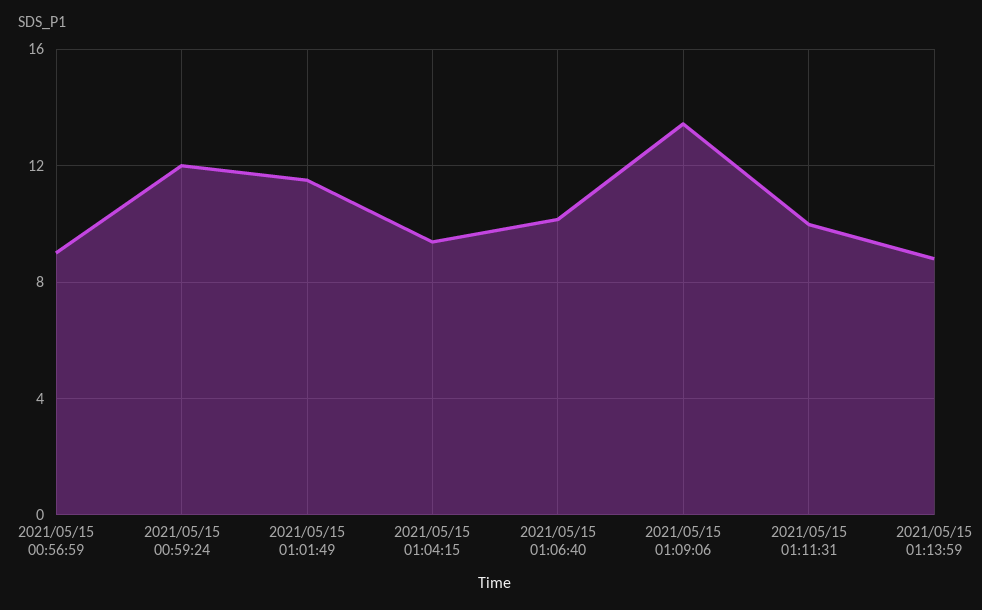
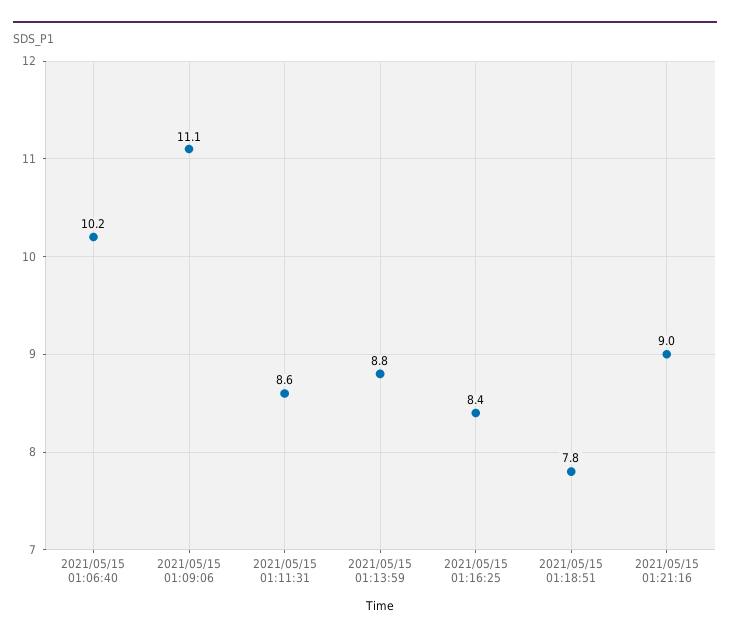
2021/05/15 00:56:59: 9 -> none
2021/05/15 00:59:24: 12 -> none
2021/05/15 01:01:49: 11.5 -> none
2021/05/15 01:04:15: 9.5 -> none
2021/05/15 01:09:06: 13.5 -> 11.1
2021/05/15 01:11:31: 10 -> 8.6
2021/05/15 01:16:25: none -> 8.4
2021/05/15 01:18:51: none -> 7.8
2021/05/15 01:21:16: none -> 9

